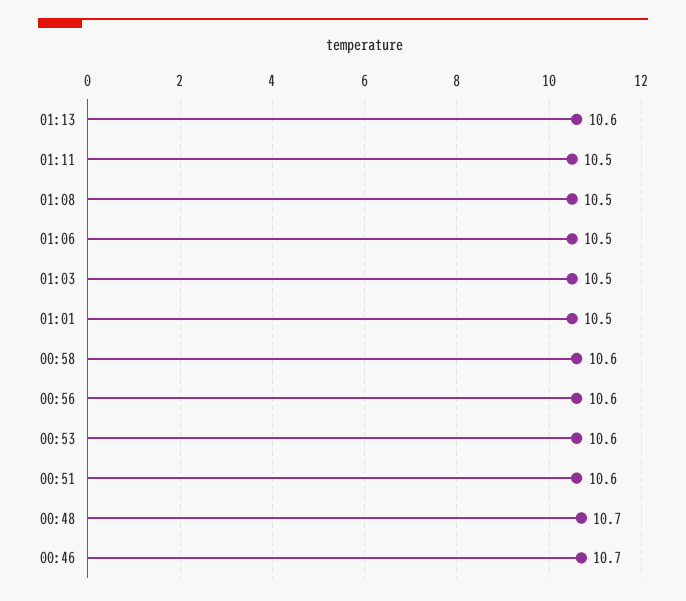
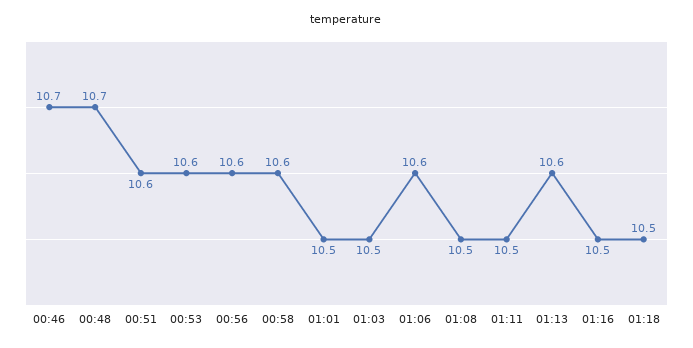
01:06: 10.5 -> 10.6
01:16: none -> 10.5
01:18: none -> 10.5

